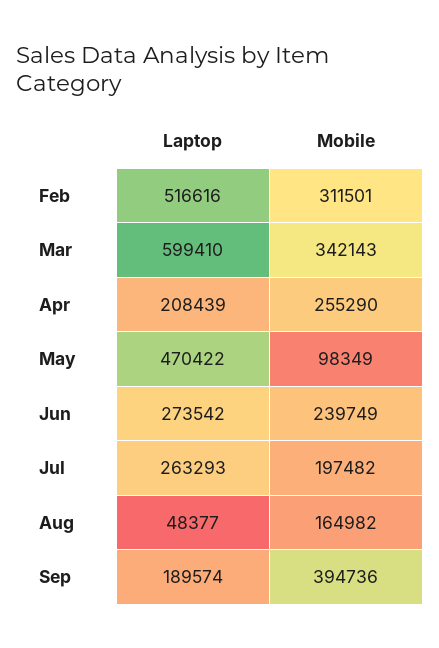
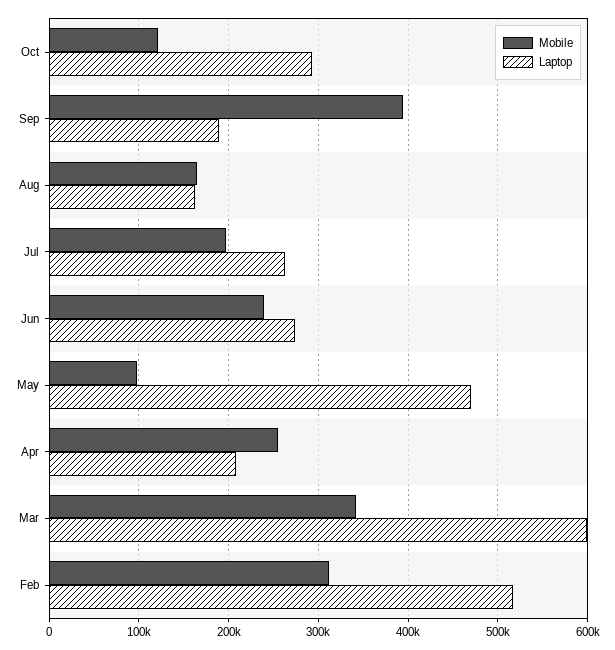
Laptop, Aug: 48377 -> 160000
Mobile, Oct: none -> 120000
Laptop, Oct: none -> 290000

